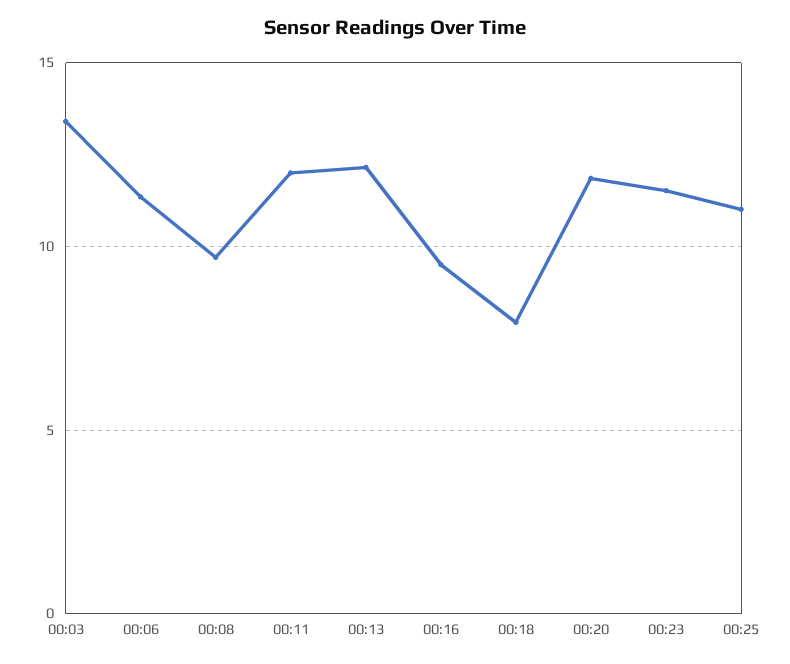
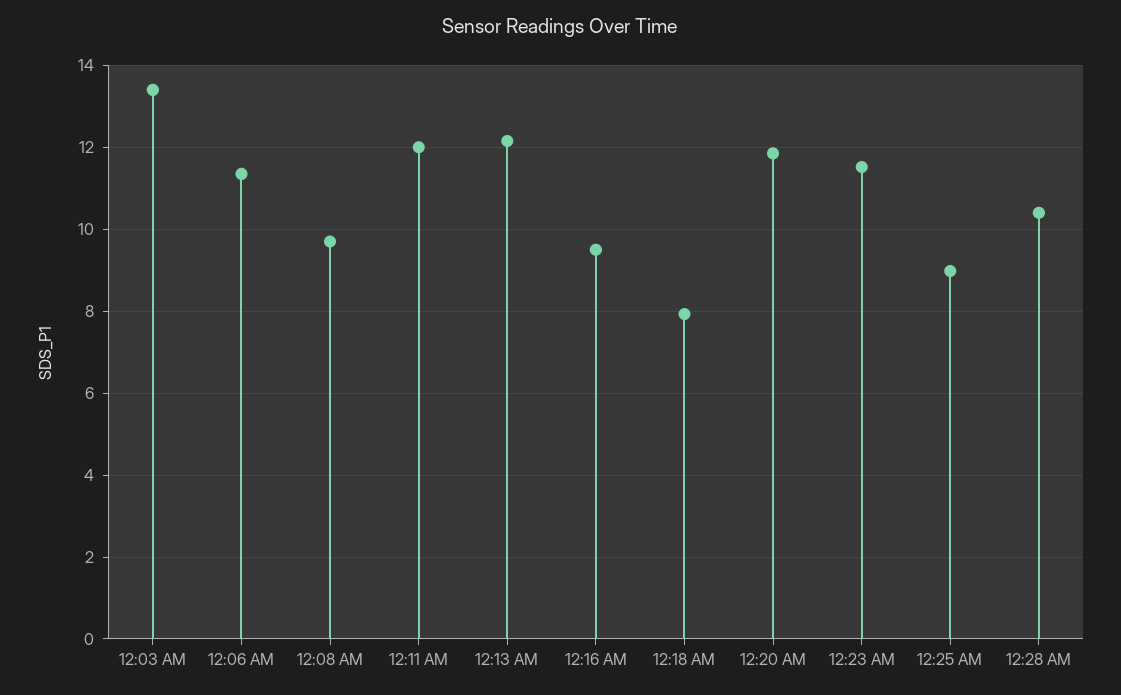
00:25: 11 -> 9
12:28 AM: none -> 10.4

